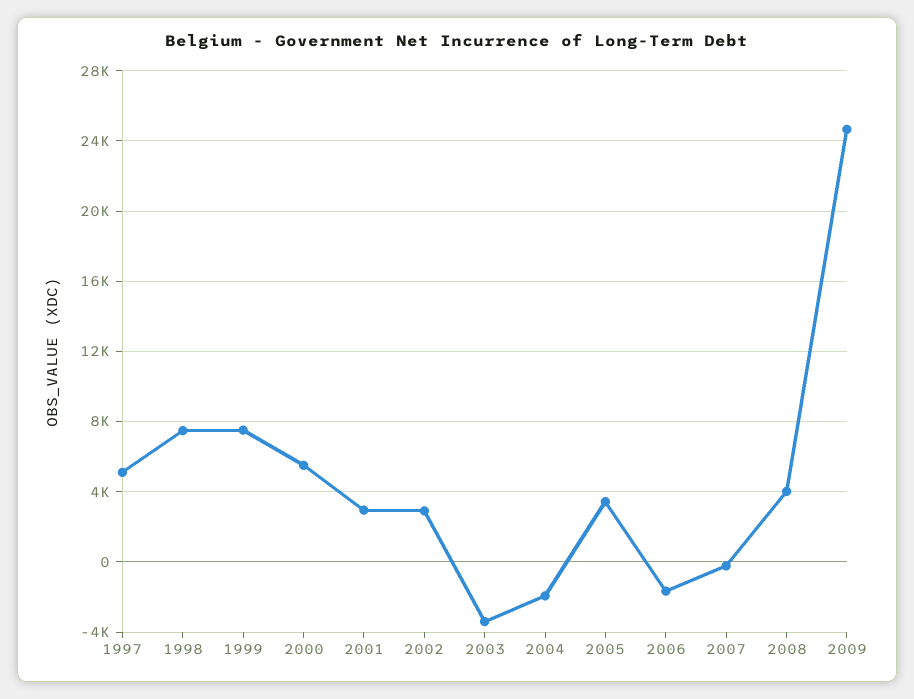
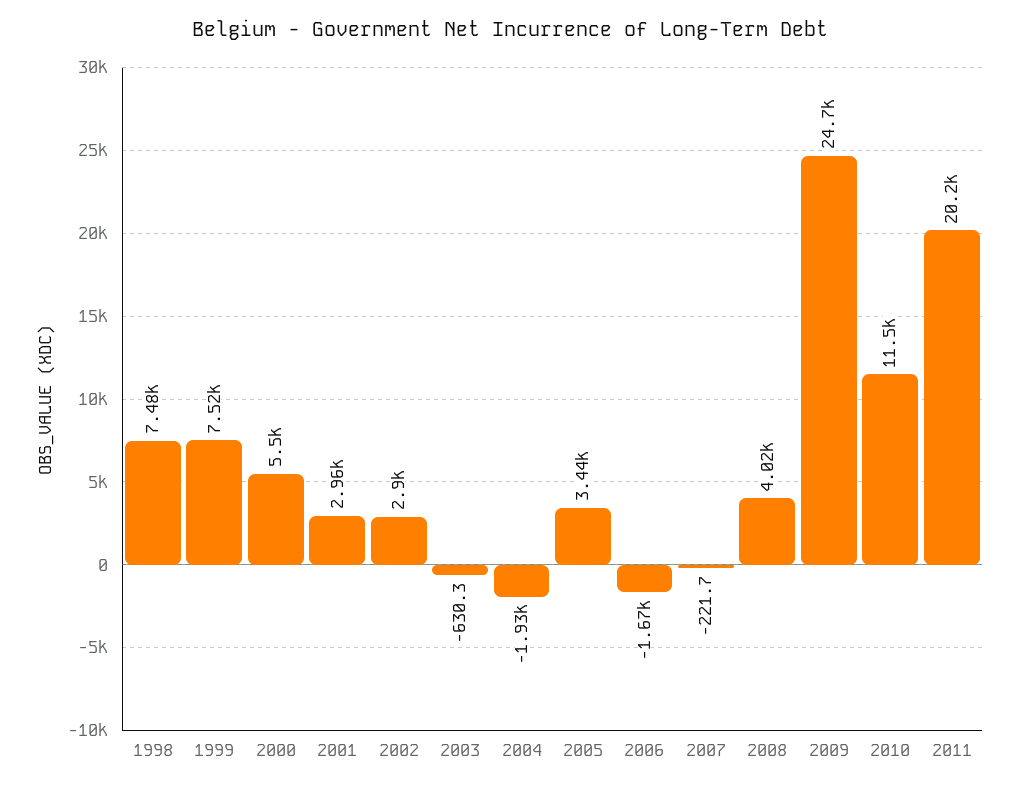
1997: 5000 -> none
2003: -3500 -> -630.3
2010: none -> 11500
2011: none -> 20200

